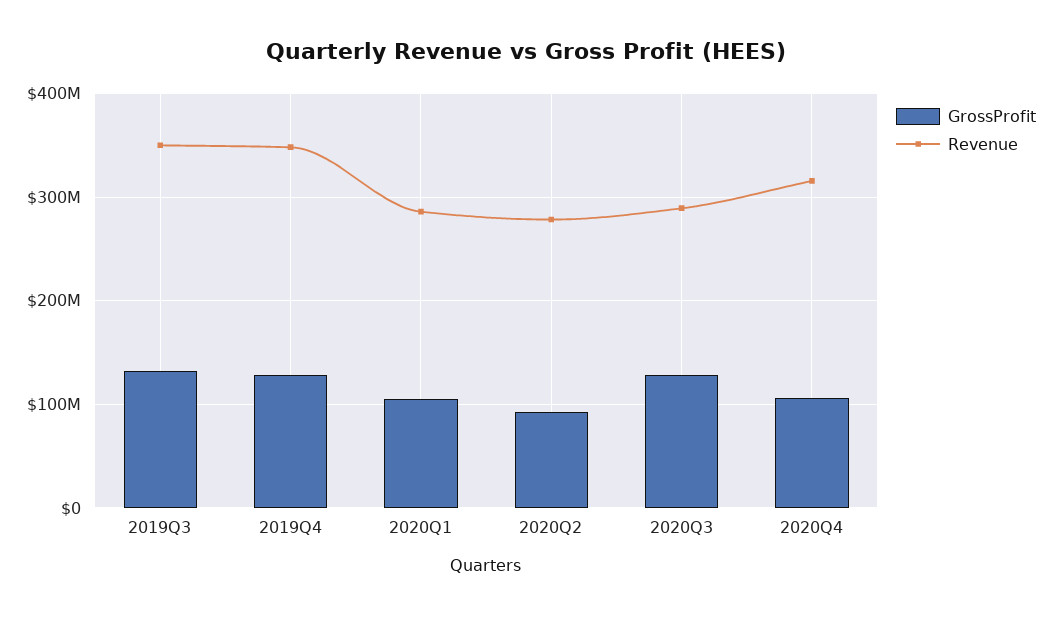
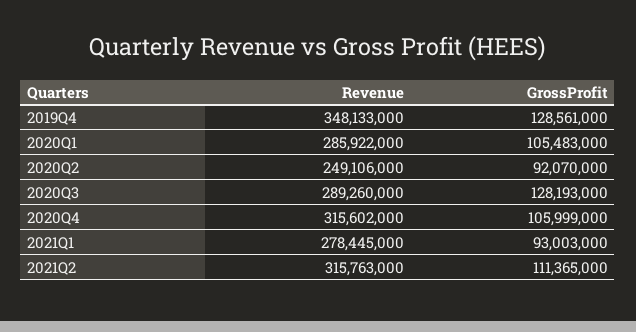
GrossProfit, 2019Q3: 130000000 -> none
Revenue, 2019Q3: 350000000 -> none
Revenue, 2020Q2: 280000000 -> 249106000
Revenue, 2021Q1: none -> 278445000
GrossProfit, 2021Q1: none -> 93003000
Revenue, 2021Q2: none -> 315763000
GrossProfit, 2021Q2: none -> 111365000

